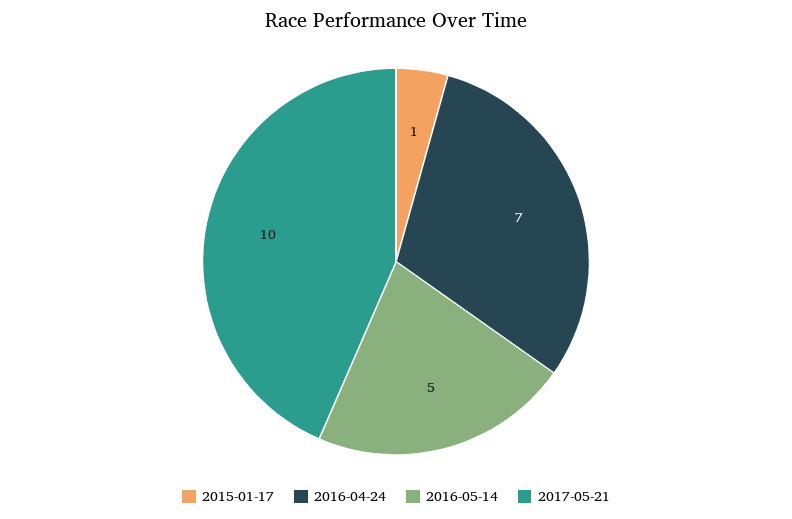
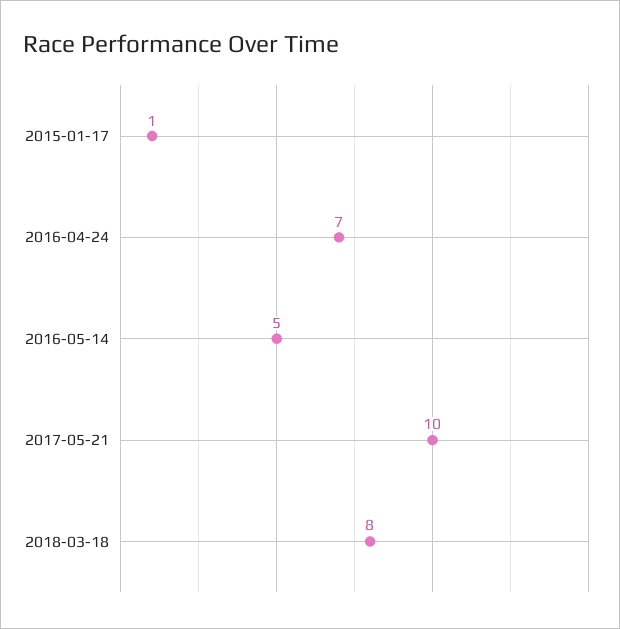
2018-03-18: none -> 8

